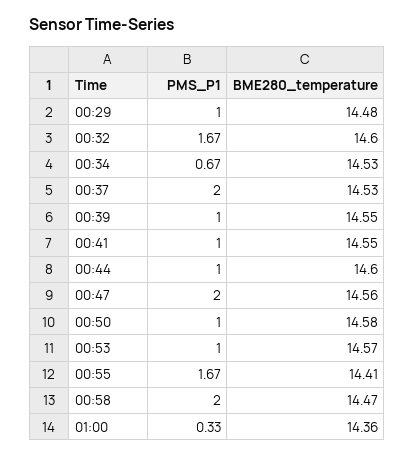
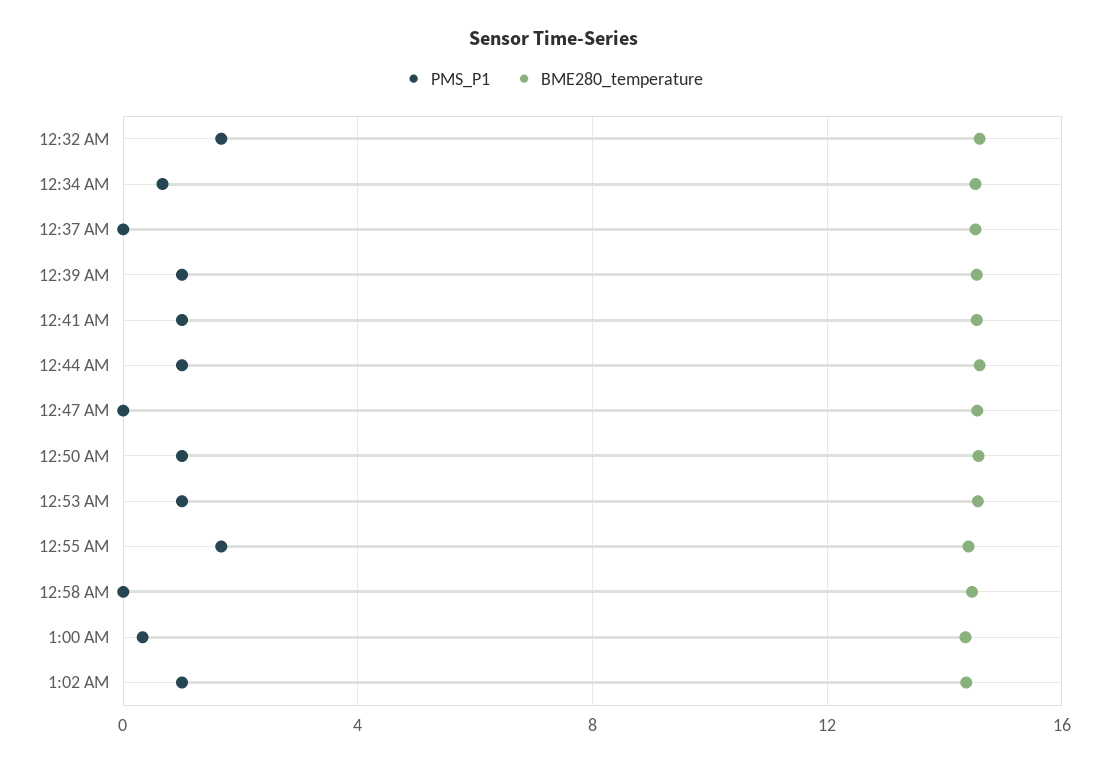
PMS_P1, 00:29: 1 -> none
BME280_temperature, 00:29: 14.48 -> none
PMS_P1, 00:37: 2 -> 0
PMS_P1, 00:47: 2 -> 0
PMS_P1, 00:58: 2 -> 0
PMS_P1, 1:02 AM: none -> 1
BME280_temperature, 1:02 AM: none -> 14.5

